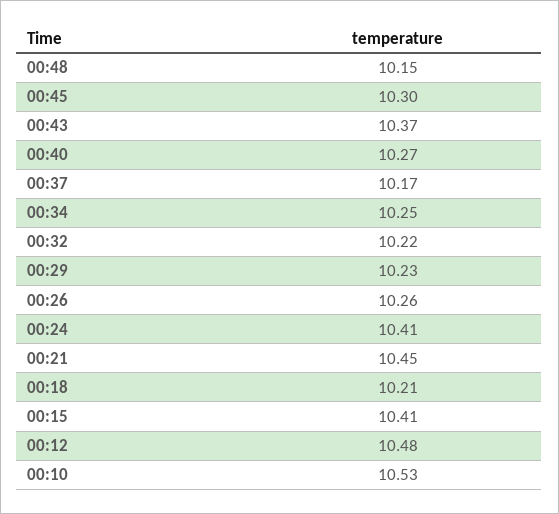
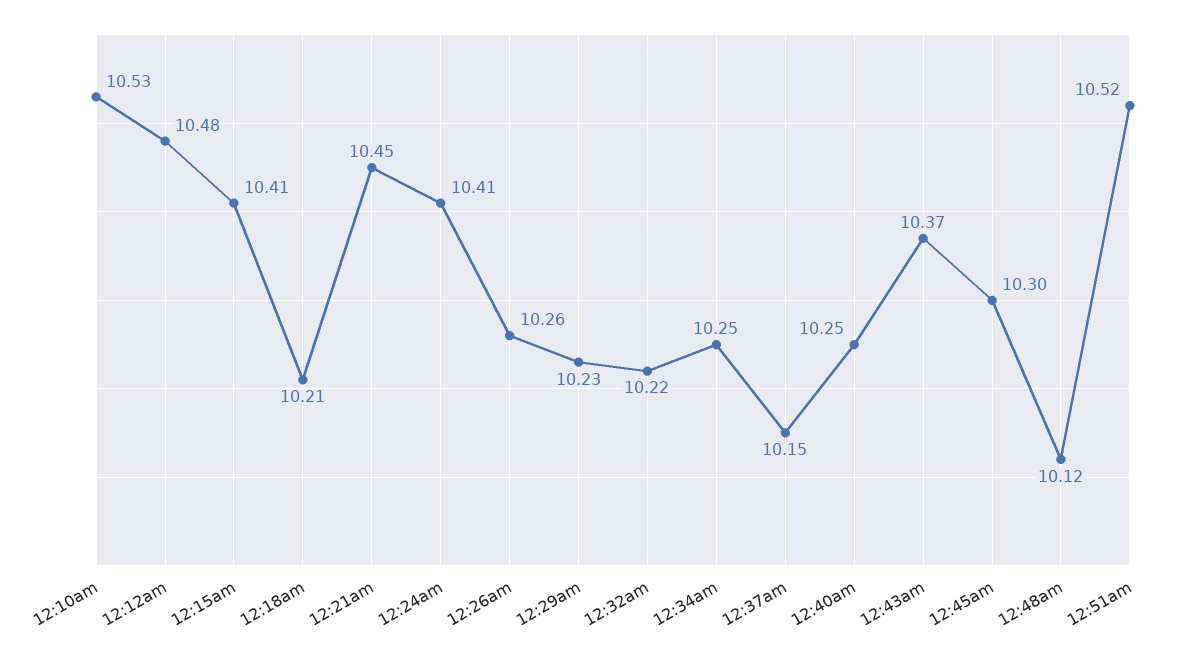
00:48: 10.15 -> 10.12
00:40: 10.27 -> 10.25
00:37: 10.17 -> 10.15
12:51am: none -> 10.52

